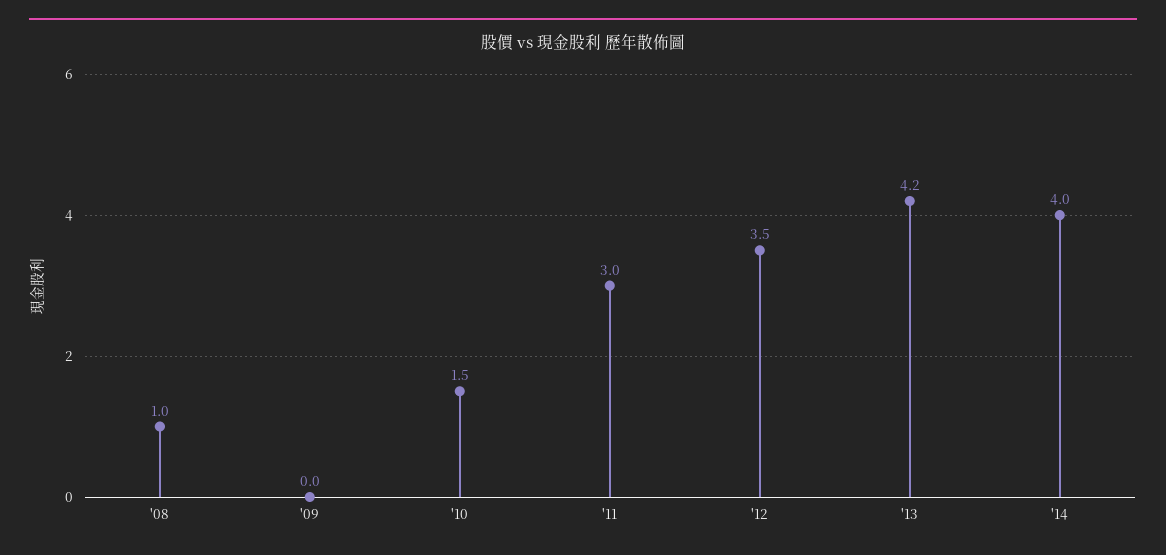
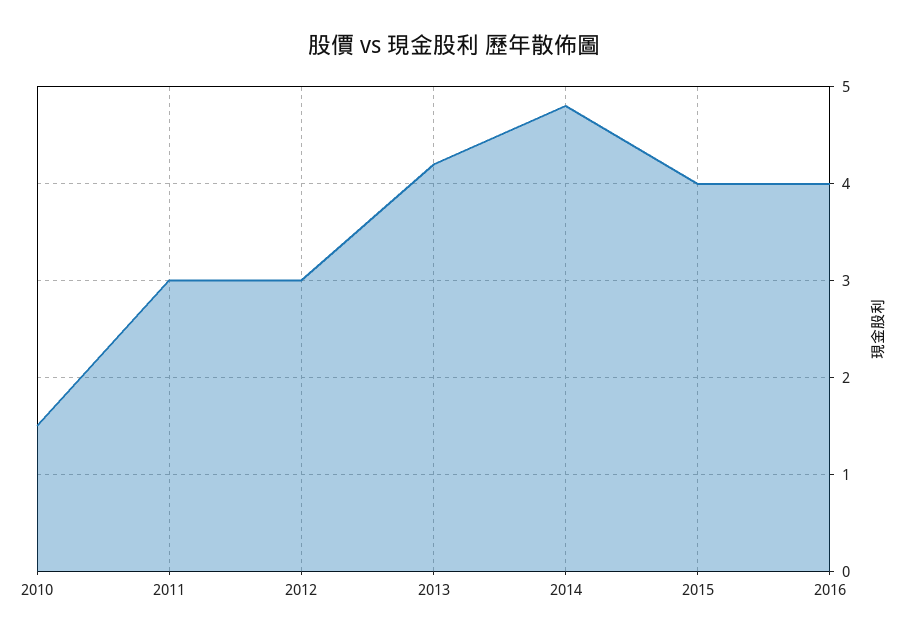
'08: 1 -> none
'09: 0 -> none
'12: 3.5 -> 3
'14: 4 -> 4.8
2015: none -> 4
2016: none -> 4

